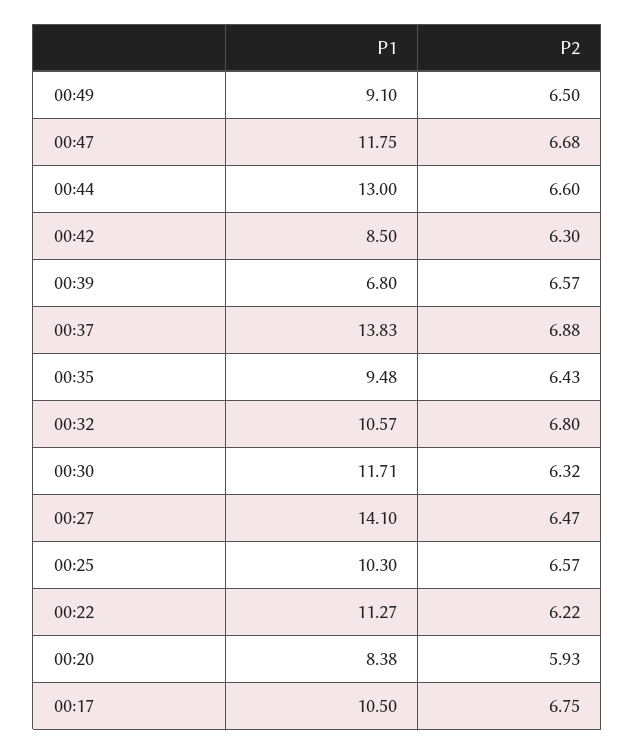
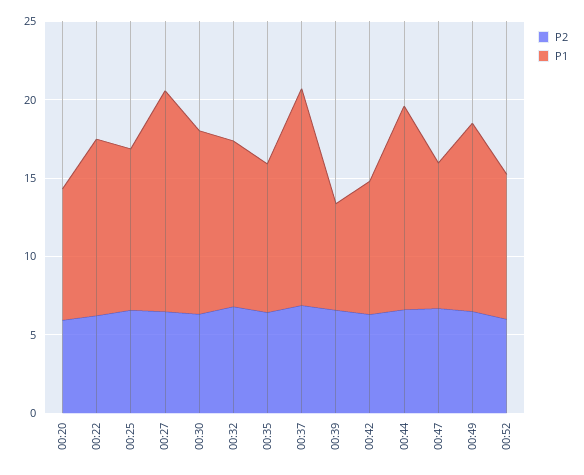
P1, 00:49: 9.1 -> 12
P1, 00:47: 11.75 -> 9
P1, 00:17: 10.5 -> none
P2, 00:17: 6.75 -> none
P2, 00:52: none -> 6
P1, 00:52: none -> 9

